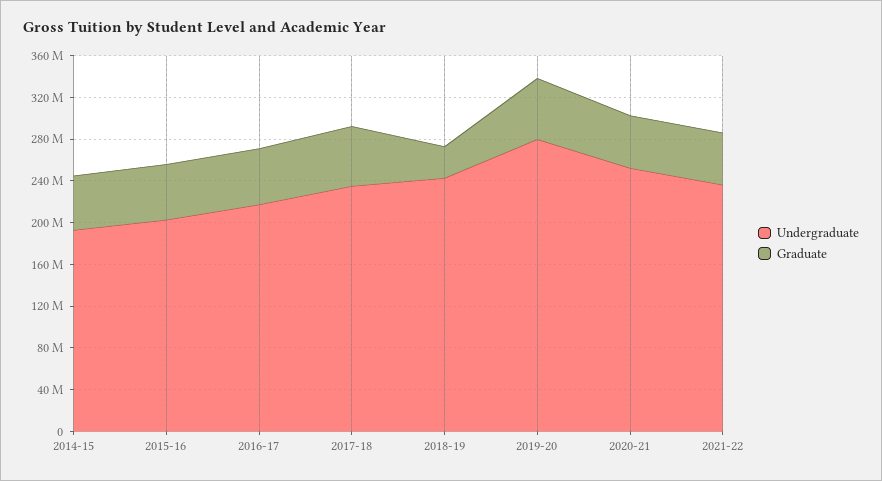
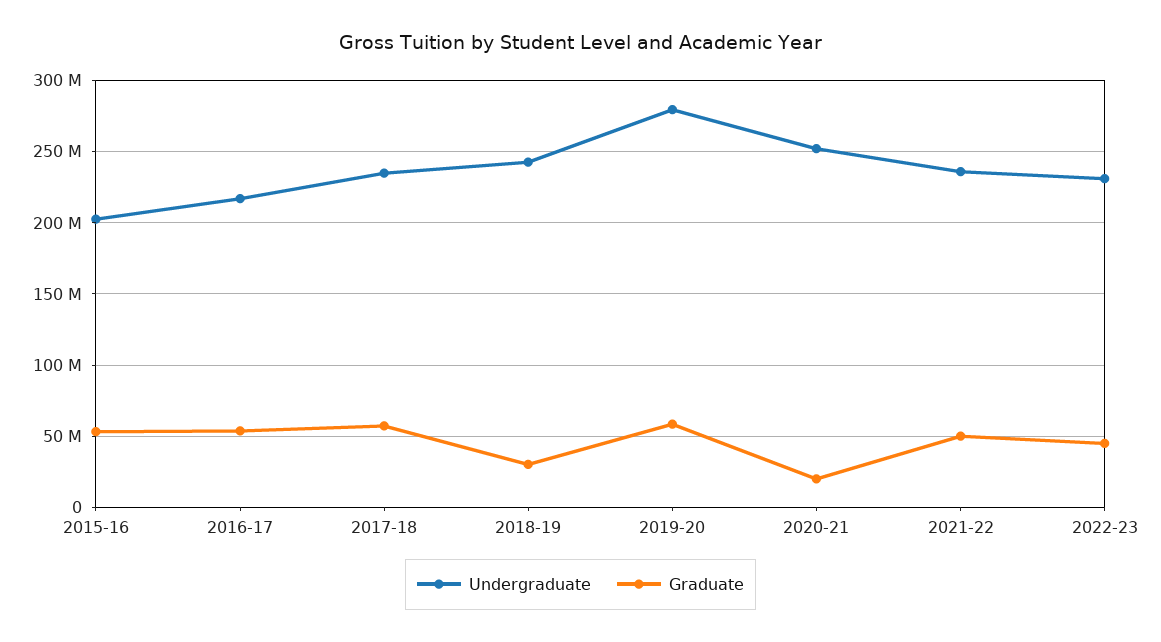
Undergraduate, 2014-15: 190000000 -> none
Graduate, 2014-15: 50000000 -> none
Graduate, 2020-21: 50000000 -> 20000000
Undergraduate, 2022-23: none -> 230000000
Graduate, 2022-23: none -> 45000000

